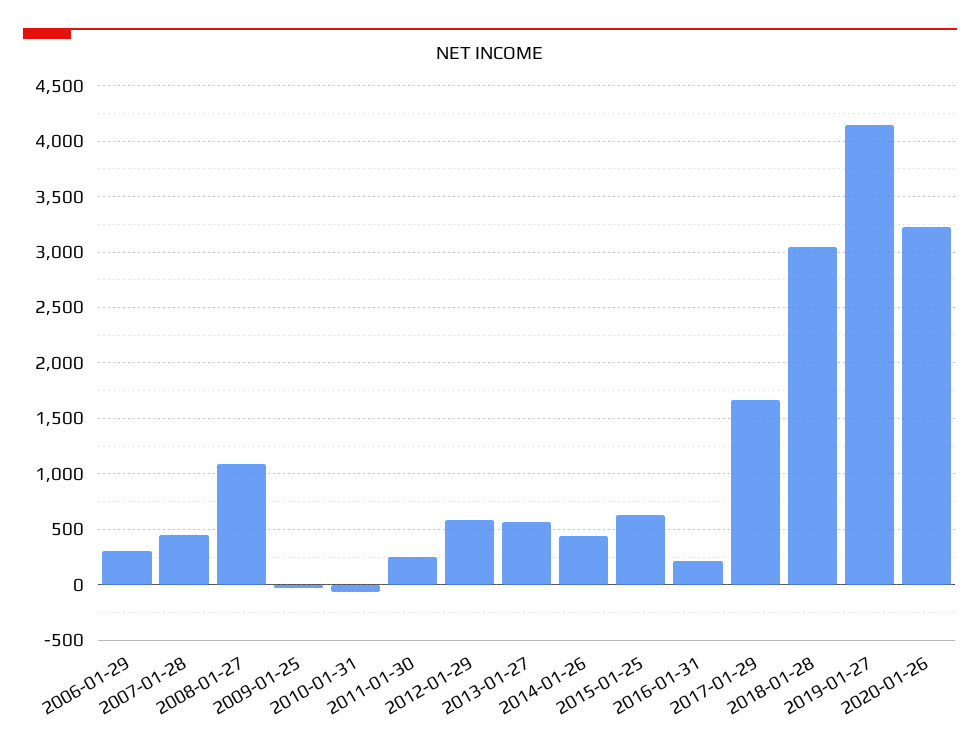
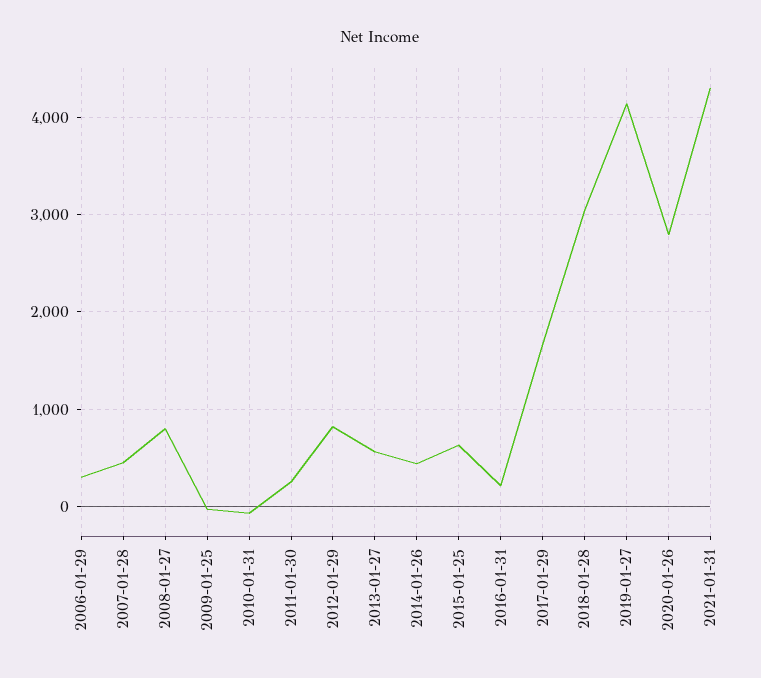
2008-01-27: 1100 -> 800
2012-01-29: 600 -> 800
2020-01-26: 3200 -> 2800
2021-01-31: none -> 4300

